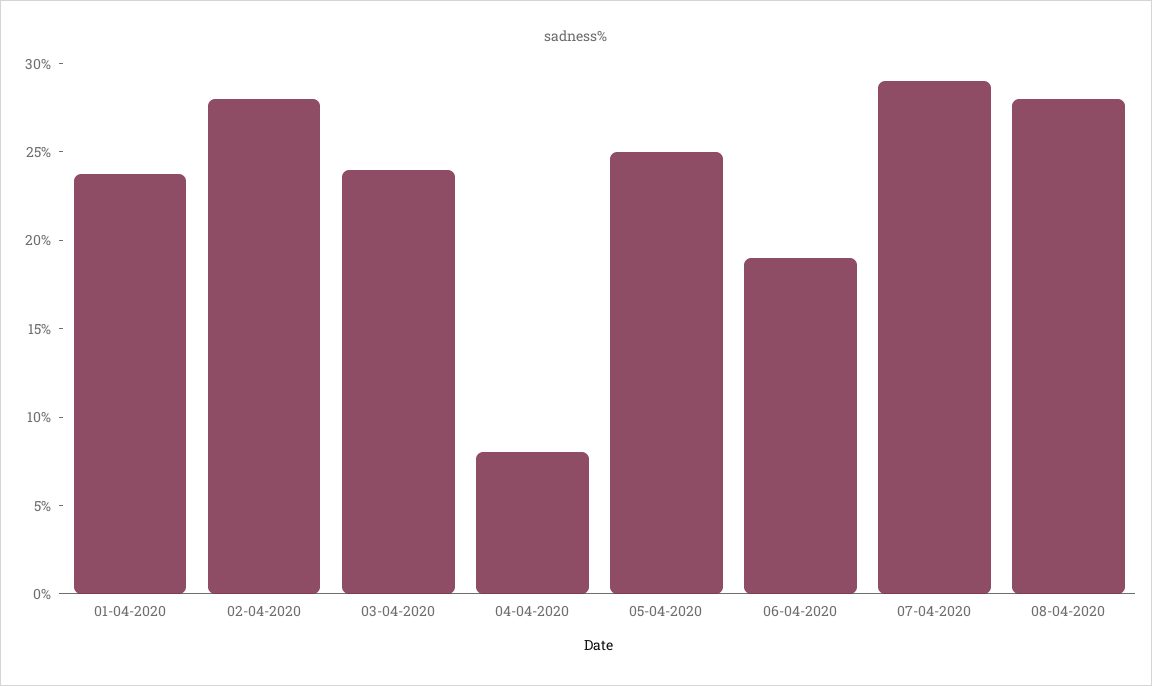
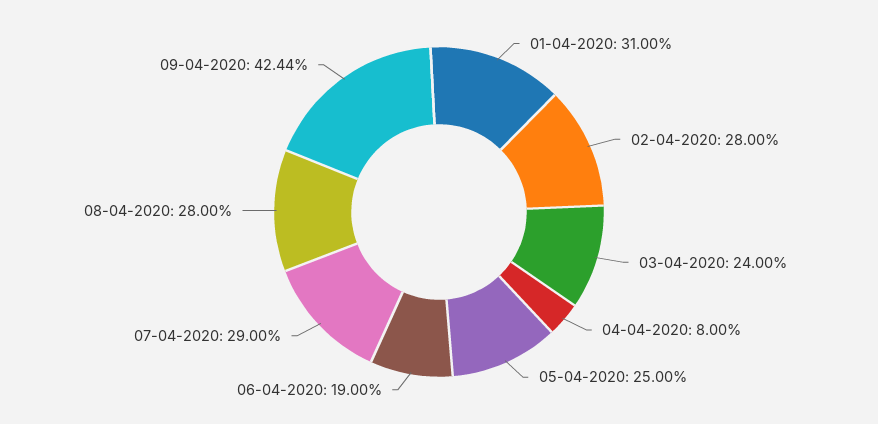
01-04-2020: 24 -> 31
09-04-2020: none -> 42.44

